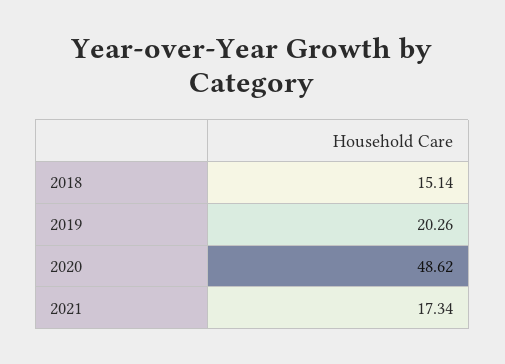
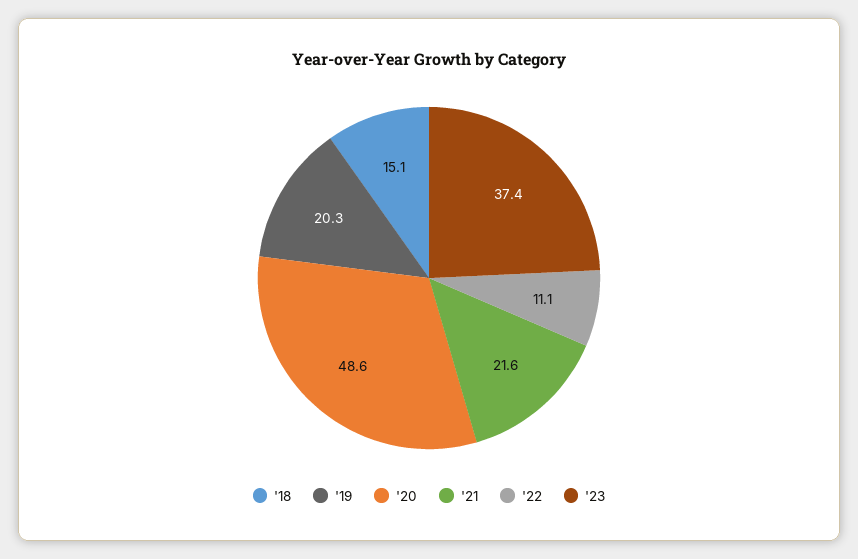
2021: 17.34 -> 21.6
'22: none -> 11.1
'23: none -> 37.4

